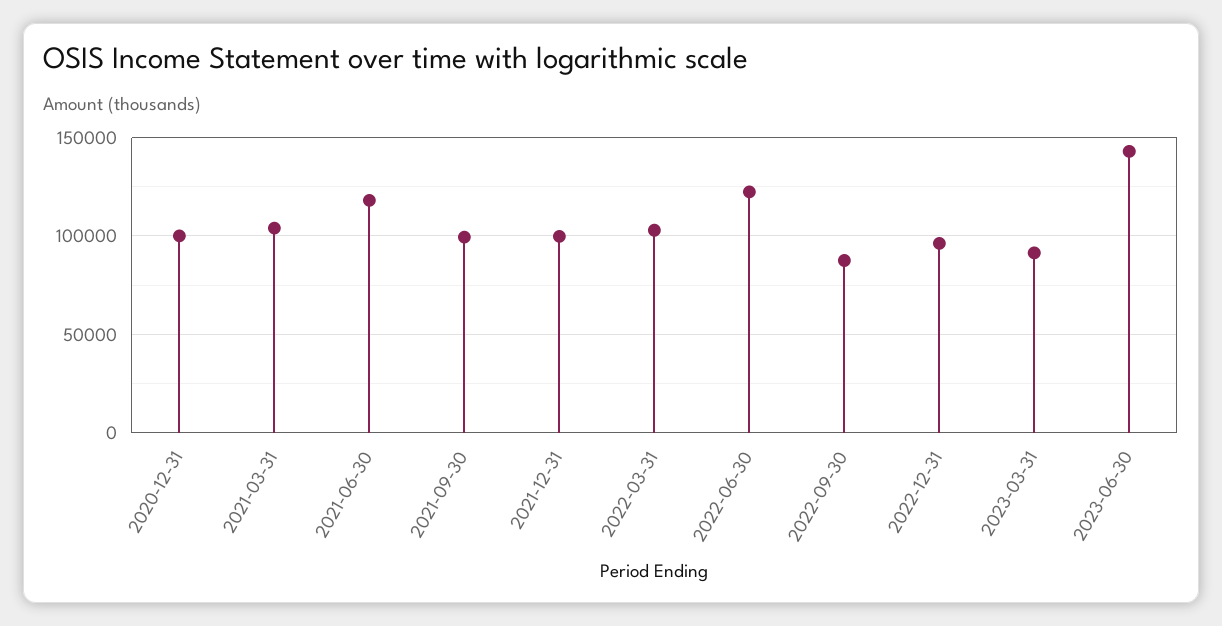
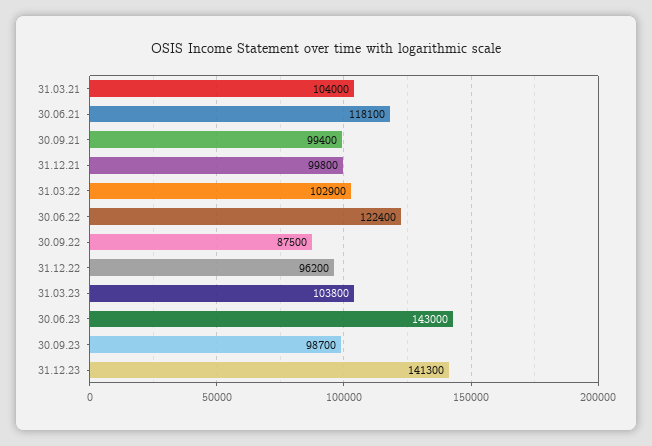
2020-12-31: 100000 -> none
2023-03-31: 90000 -> 103800
30.09.23: none -> 98700
31.12.23: none -> 141300

